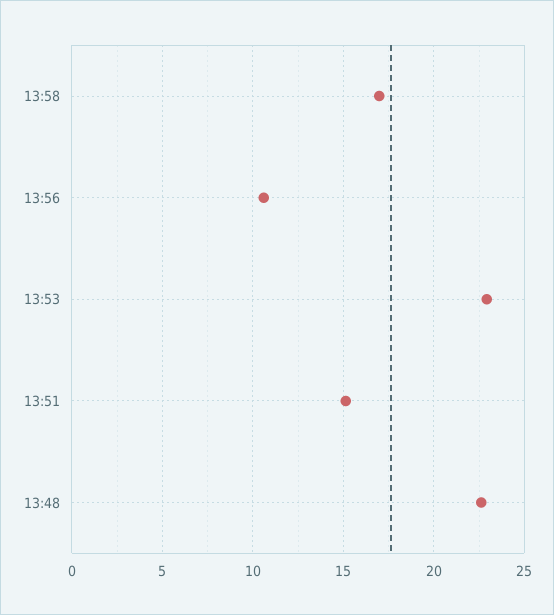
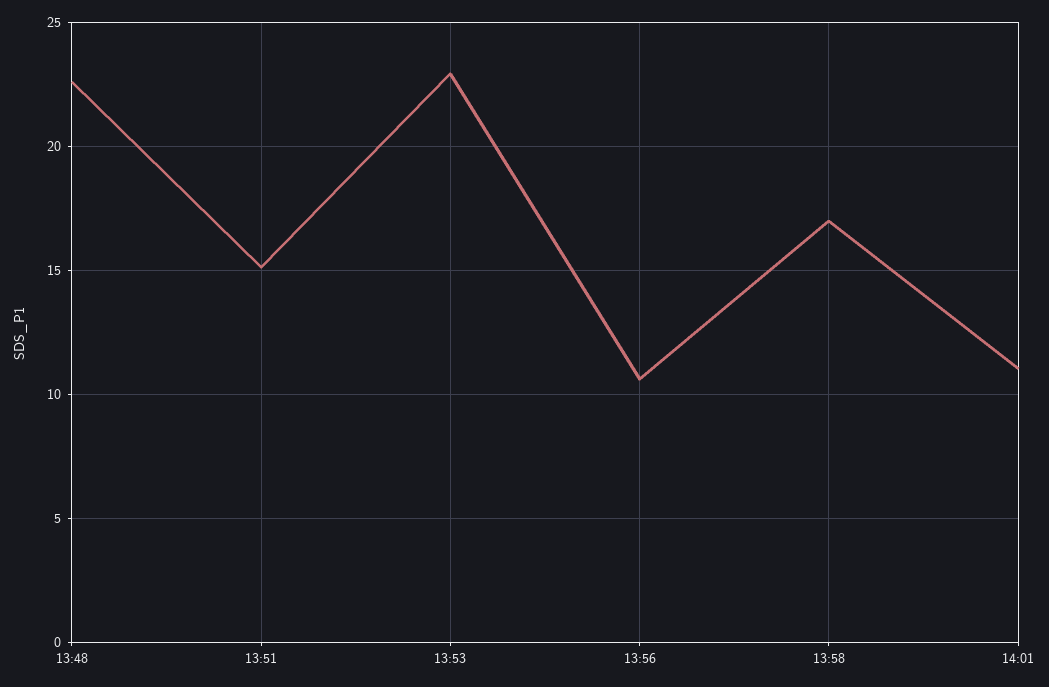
14:01: none -> 11

